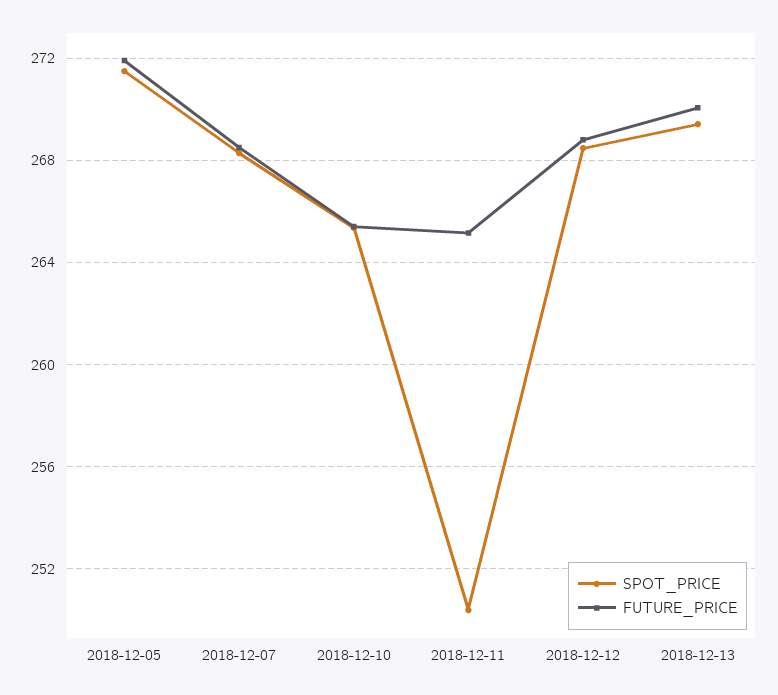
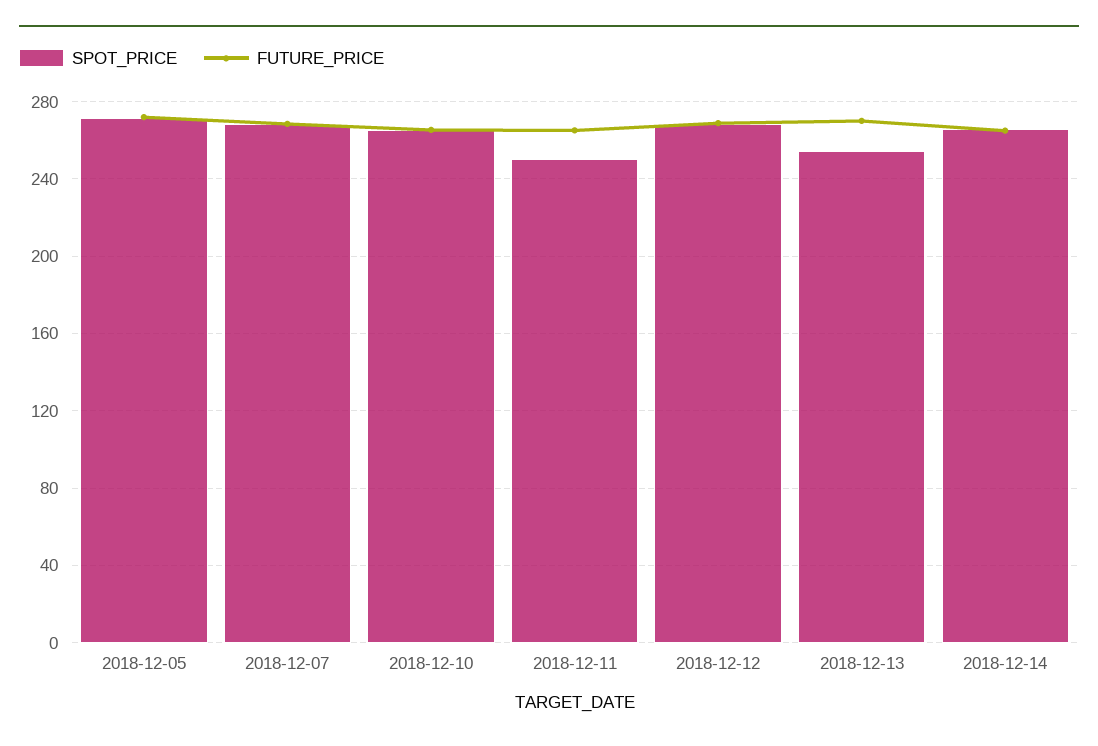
SPOT_PRICE, 2018-12-13: 269.5 -> 255
SPOT_PRICE, 2018-12-14: none -> 265
FUTURE_PRICE, 2018-12-14: none -> 265

